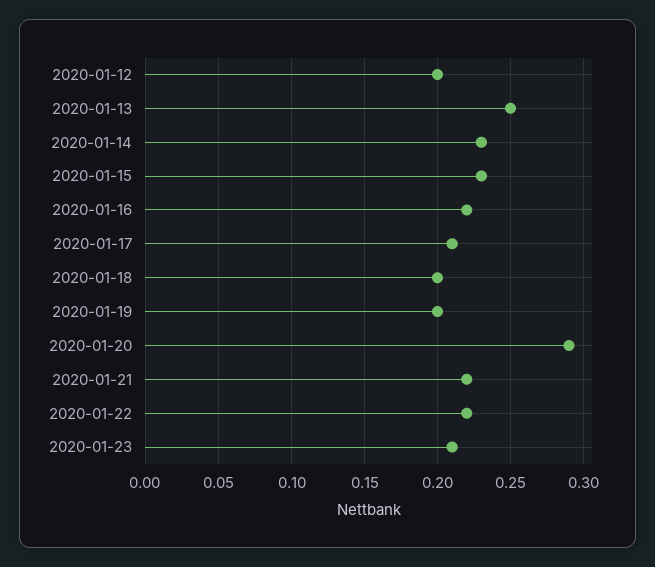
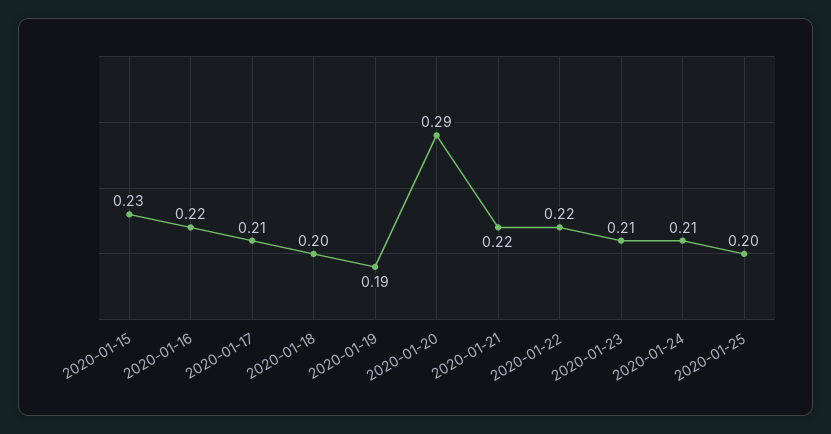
2020-01-12: 0.2 -> none
2020-01-13: 0.25 -> none
2020-01-14: 0.23 -> none
2020-01-19: 0.2 -> 0.19
2020-01-24: none -> 0.21
2020-01-25: none -> 0.2

